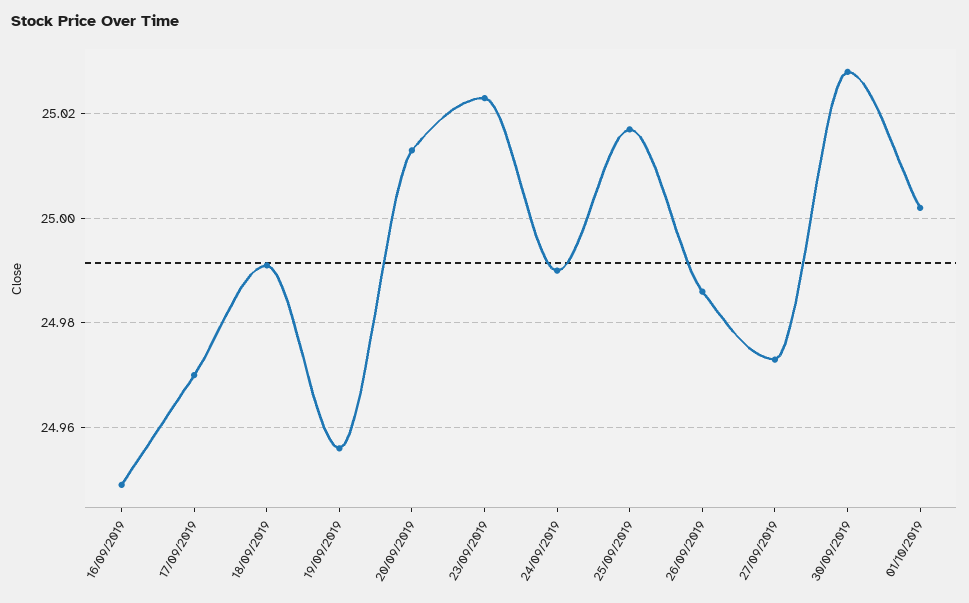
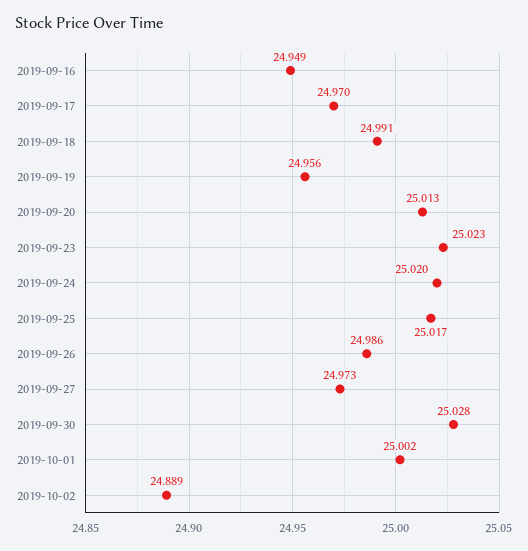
24/09/2019: 24.99 -> 25.02
2019-10-02: none -> 24.889

